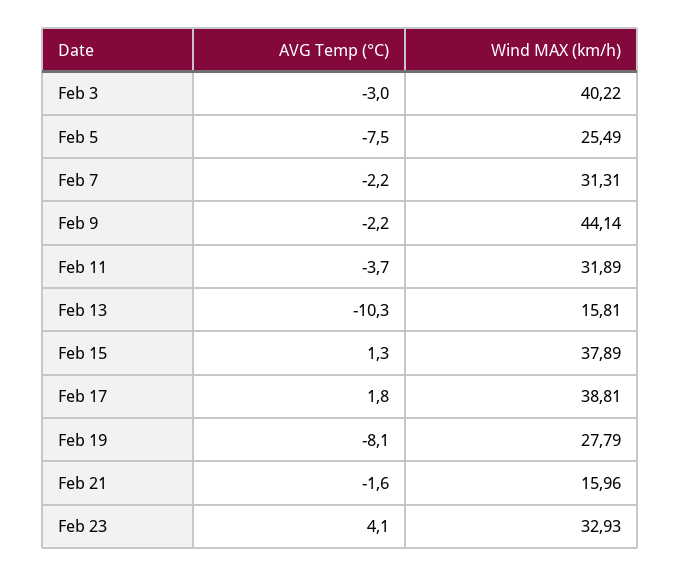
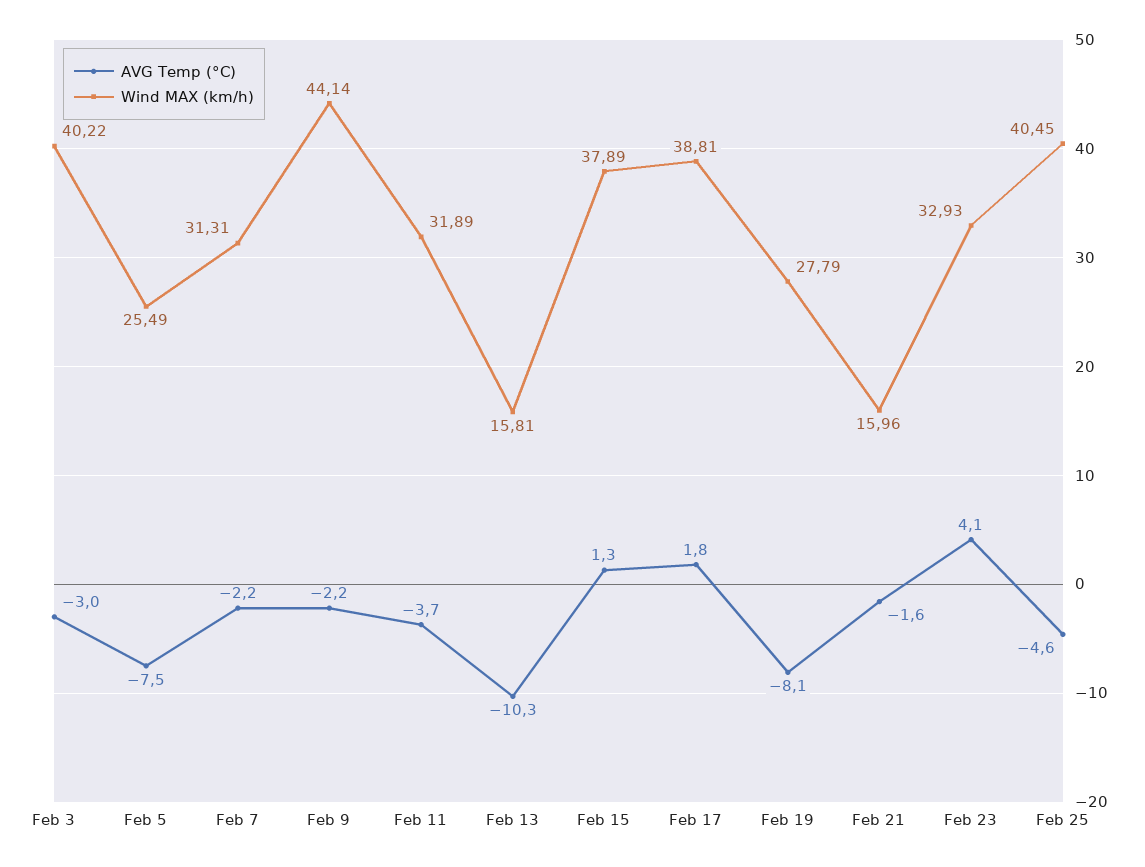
AVG Temp (°C), Feb 25: none -> -4.6
Wind MAX (km/h), Feb 25: none -> 40.45

